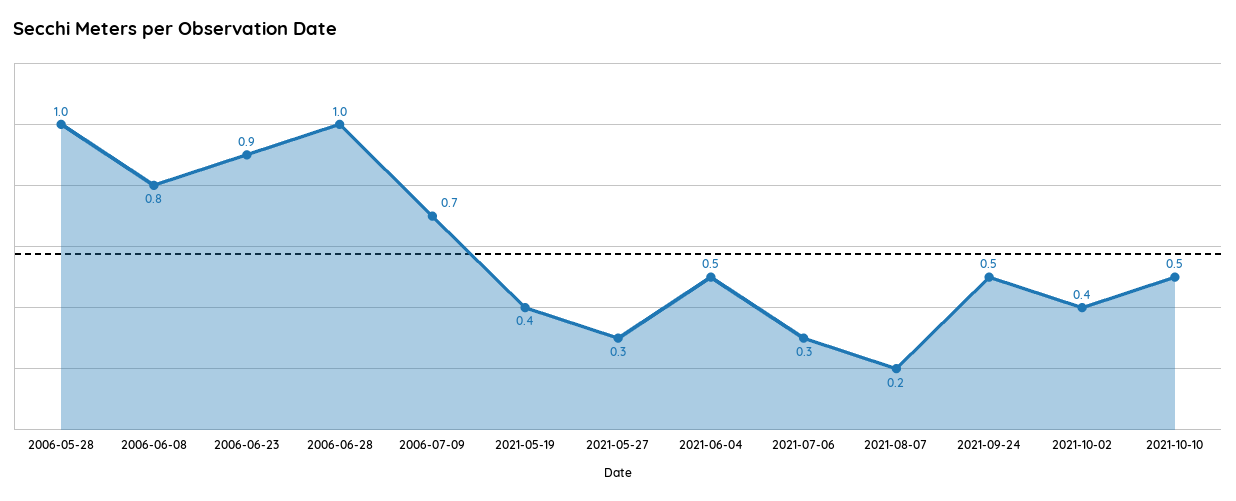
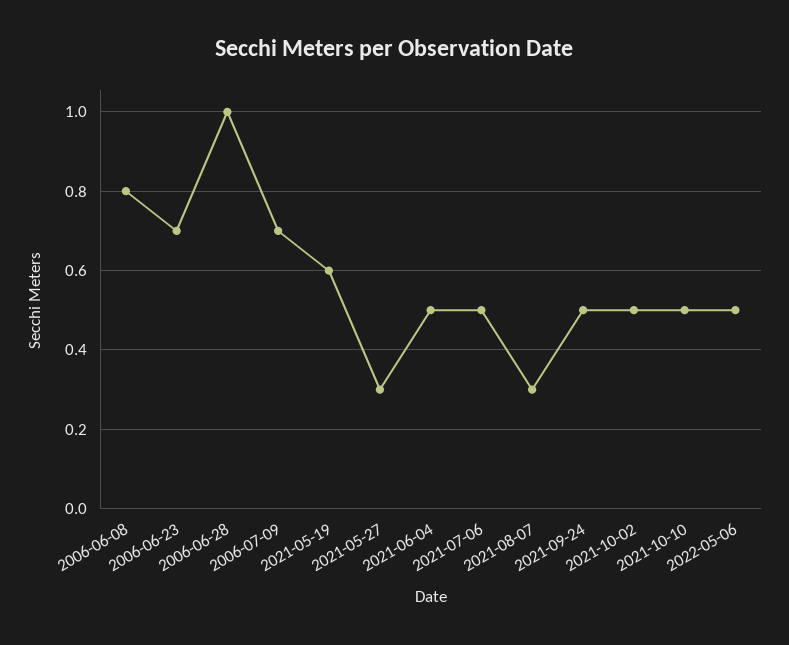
2006-05-28: 1 -> none
2006-06-23: 0.9 -> 0.7
2021-05-19: 0.4 -> 0.6
2021-07-06: 0.3 -> 0.5
2021-08-07: 0.2 -> 0.3
2021-10-02: 0.4 -> 0.5
2022-05-06: none -> 0.5

